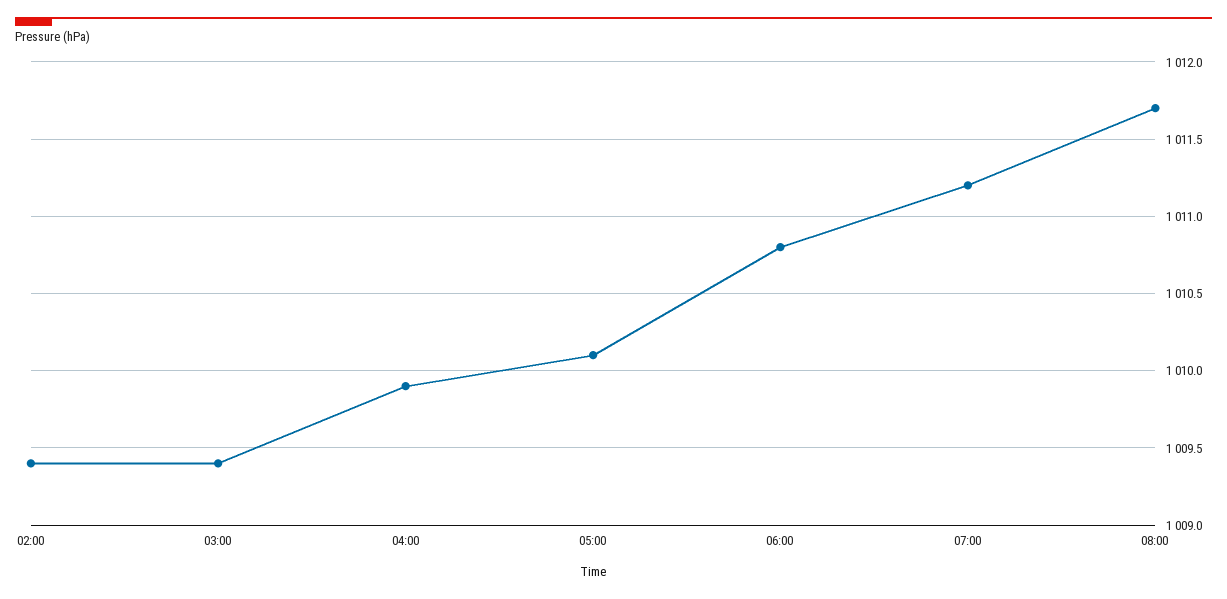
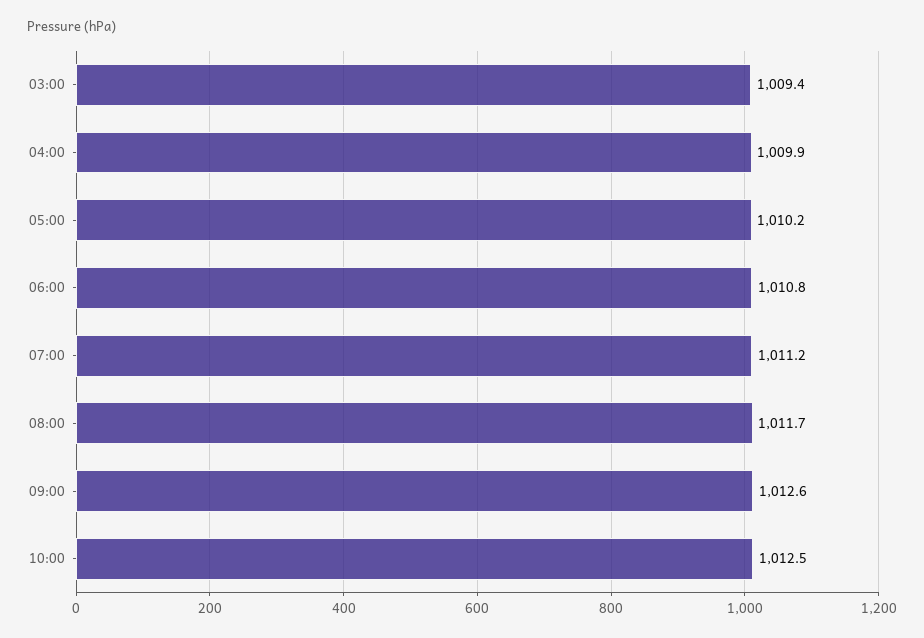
02:00: 1009.4 -> none
05:00: 1010.1 -> 1010.2
09:00: none -> 1012.6
10:00: none -> 1012.5

